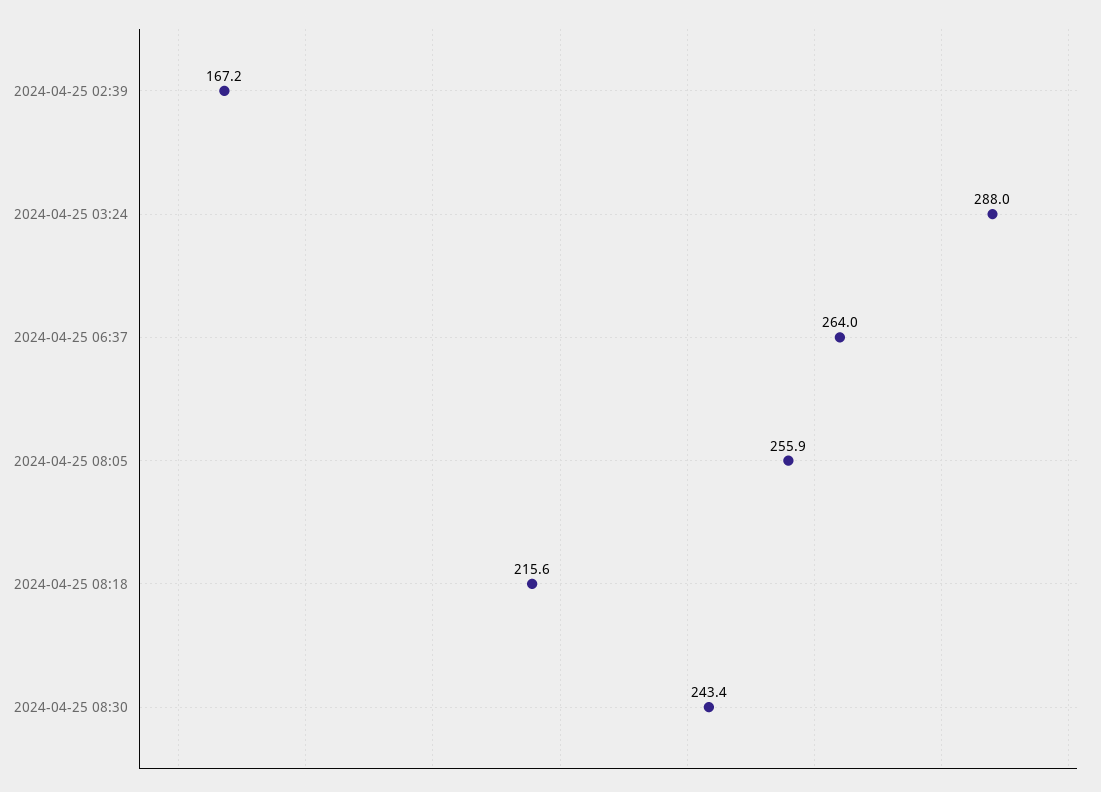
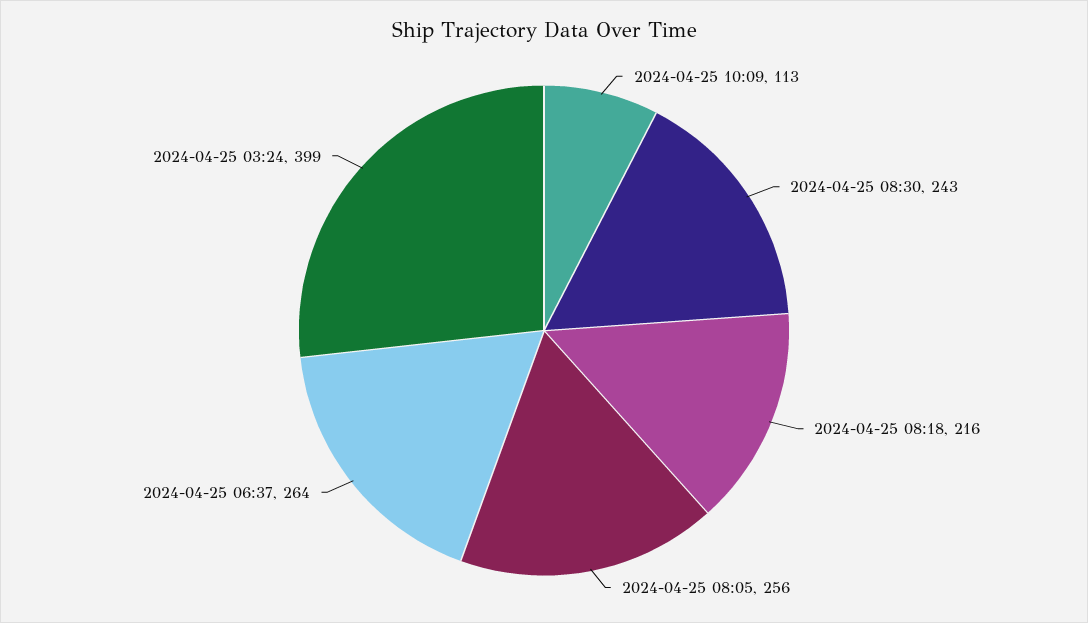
2024-04-25 02:39: 167.2 -> none
2024-04-25 03:24: 288 -> 399
2024-04-25 10:09: none -> 113

